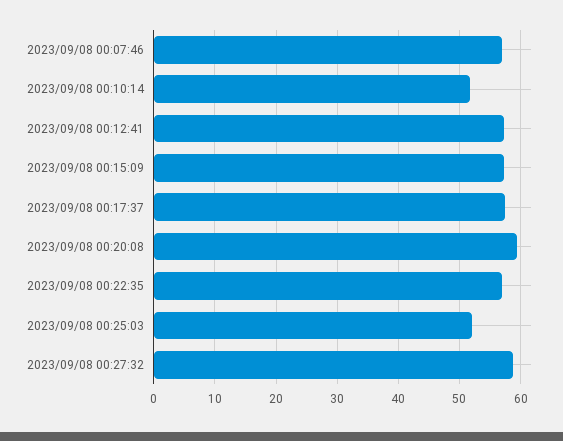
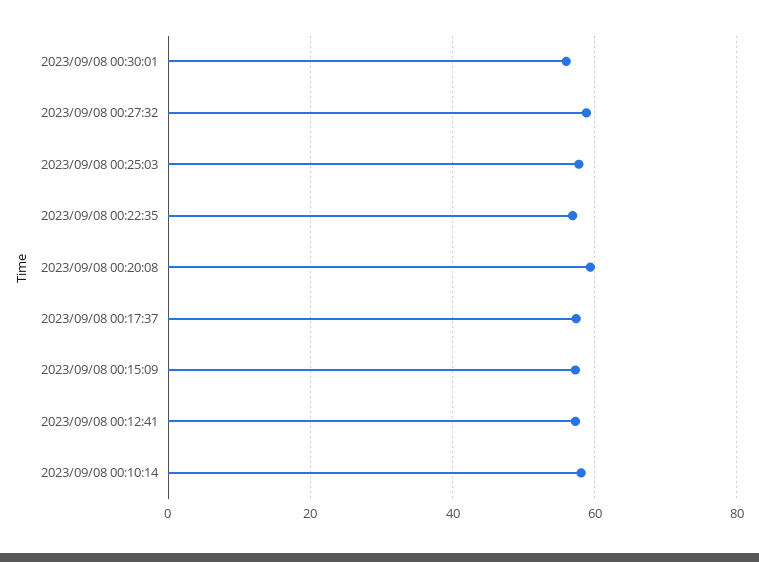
2023/09/08 00:07:46: 57 -> none
2023/09/08 00:10:14: 52 -> 58
2023/09/08 00:25:03: 52 -> 58
2023/09/08 00:30:01: none -> 56

